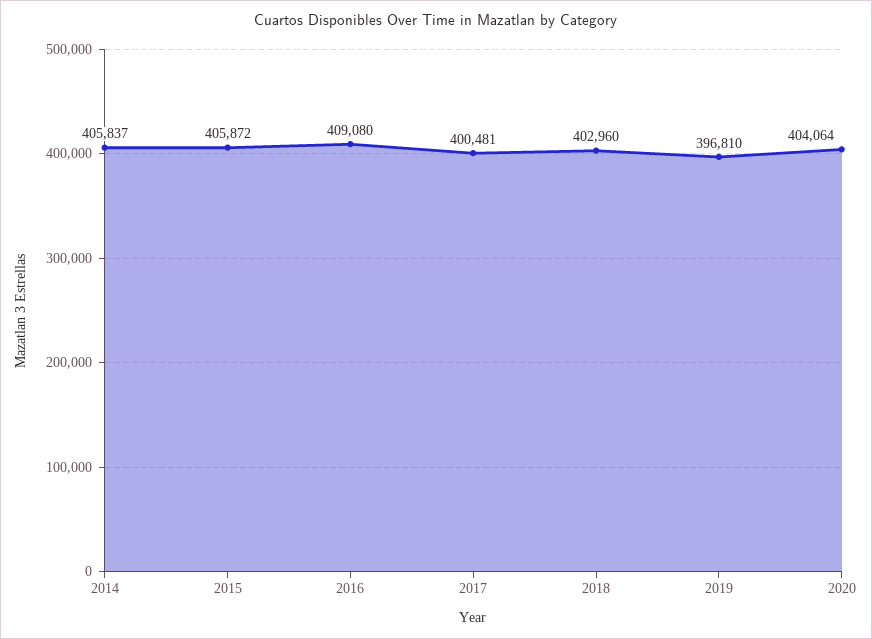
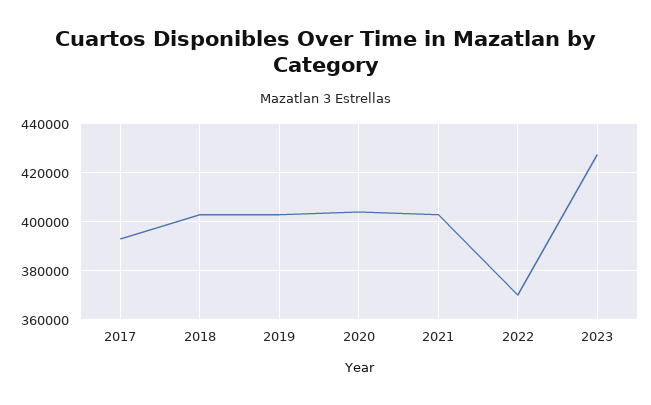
2014: 405837 -> none
2015: 405872 -> none
2016: 409080 -> none
2017: 400481 -> 392500
2019: 396810 -> 402500
2021: none -> 402500
2022: none -> 370000
2023: none -> 427500

